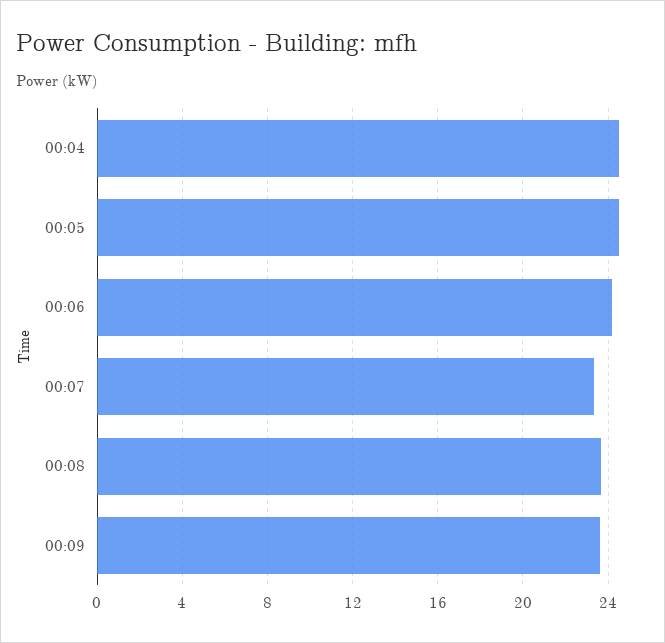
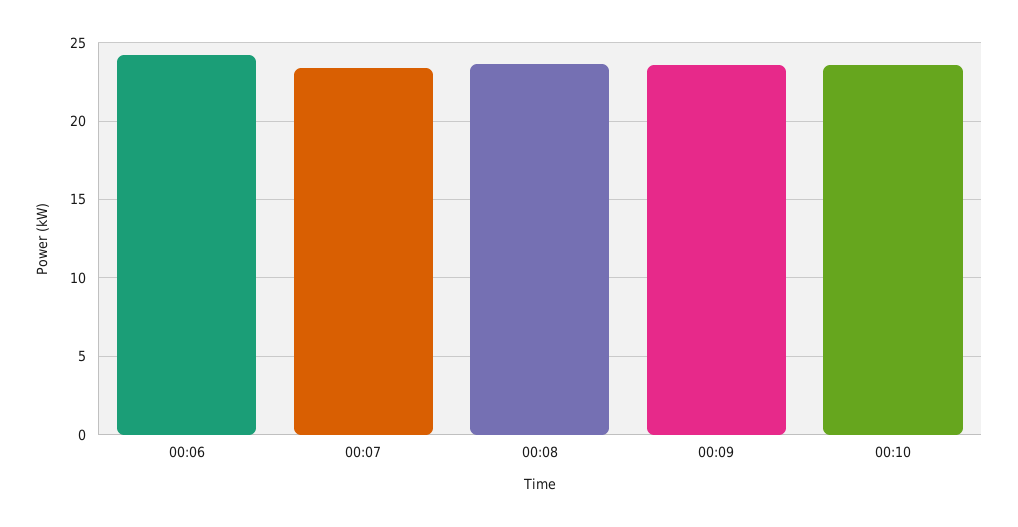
00:04: 24.5 -> none
00:05: 24.5 -> none
00:10: none -> 23.5

